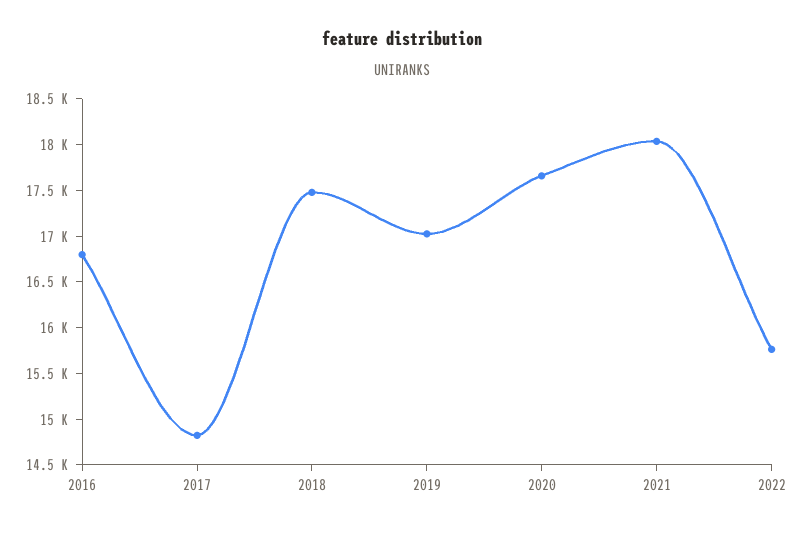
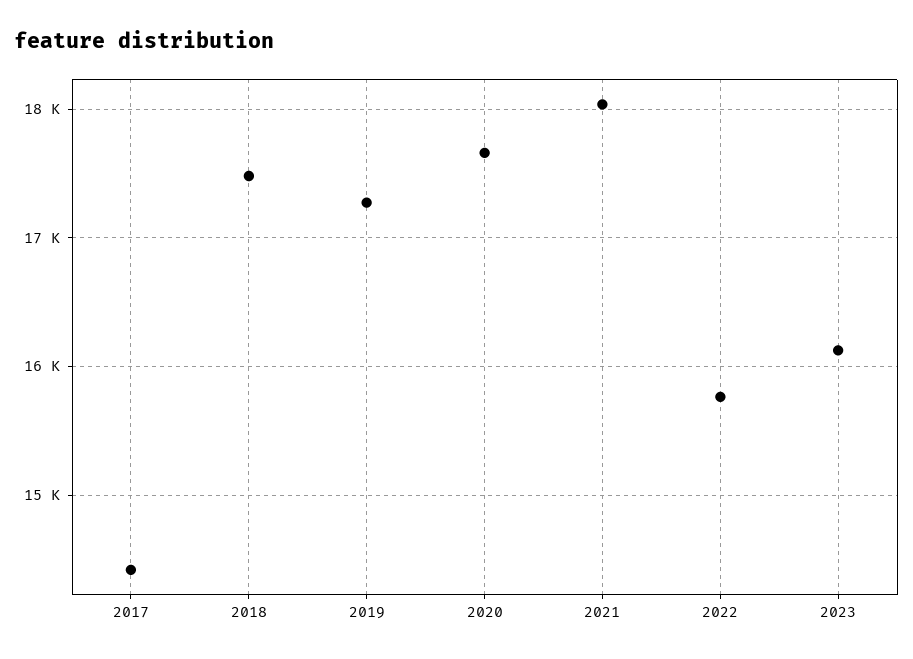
2016: 16800 -> none
2017: 14800 -> 14400
2019: 17000 -> 17300
2023: none -> 16100

